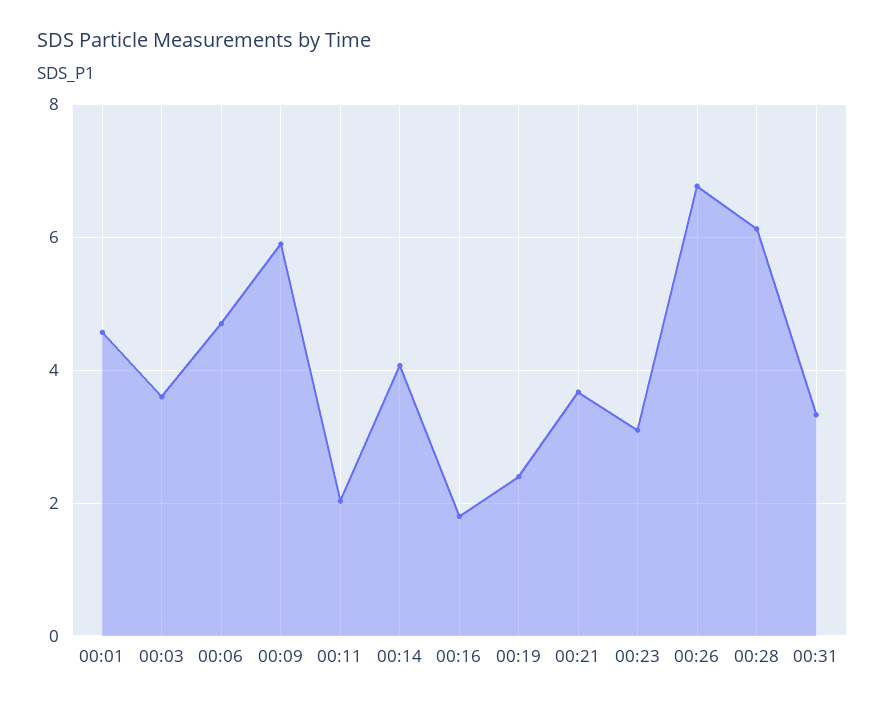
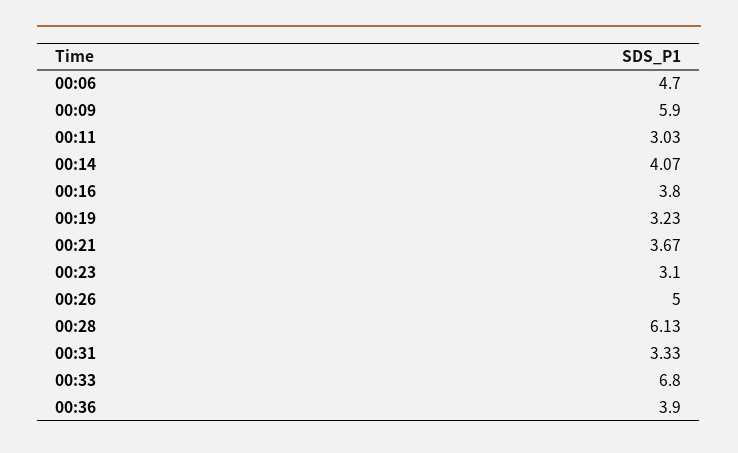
00:01: 4.6 -> none
00:03: 3.6 -> none
00:11: 2 -> 3.03
00:16: 1.8 -> 3.8
00:19: 2.4 -> 3.23
00:26: 6.8 -> 5
00:33: none -> 6.8
00:36: none -> 3.9

